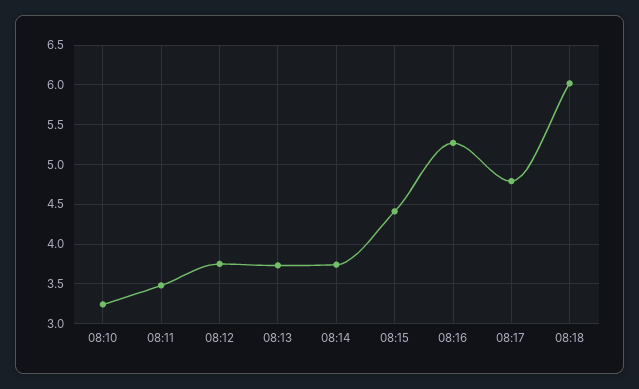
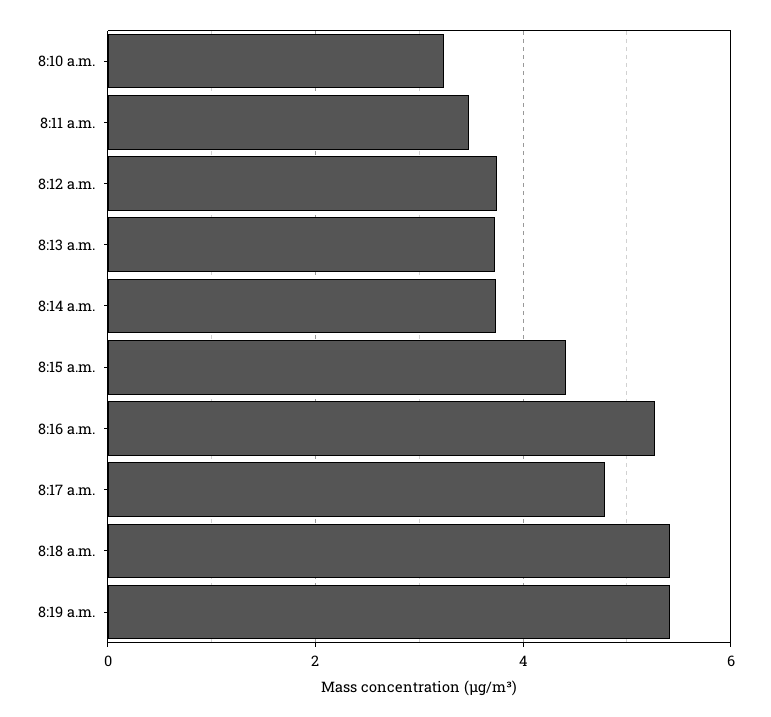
08:18: 6 -> 5.4
8:19 a.m.: none -> 5.4

